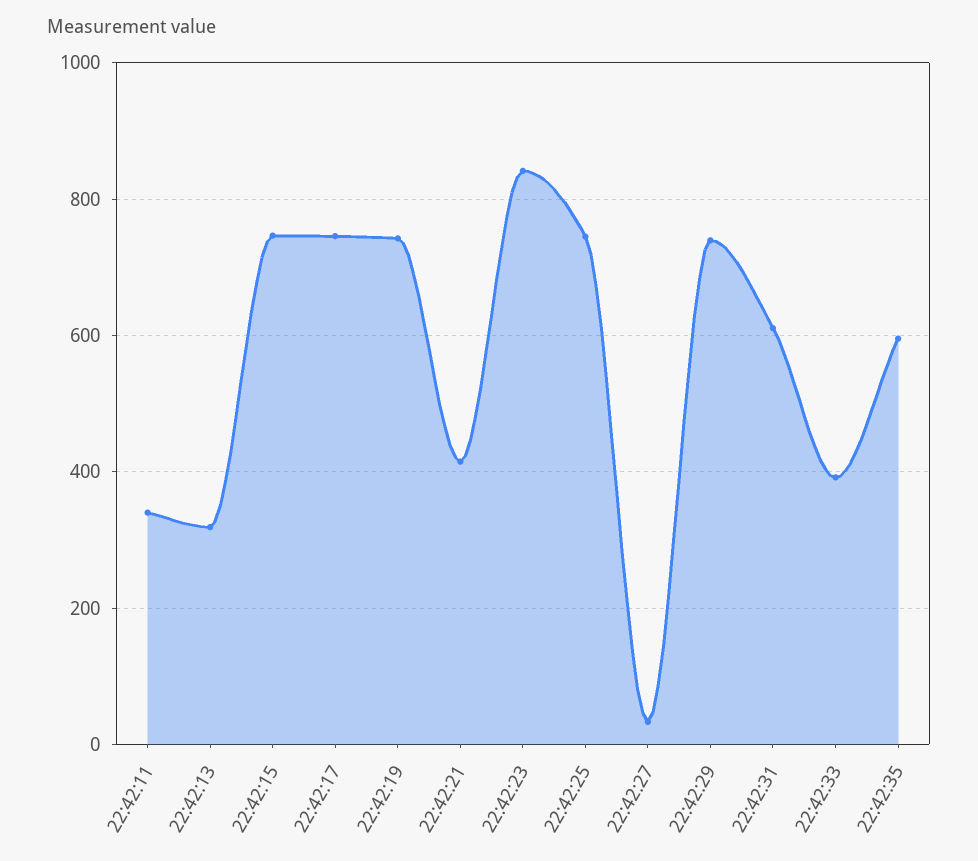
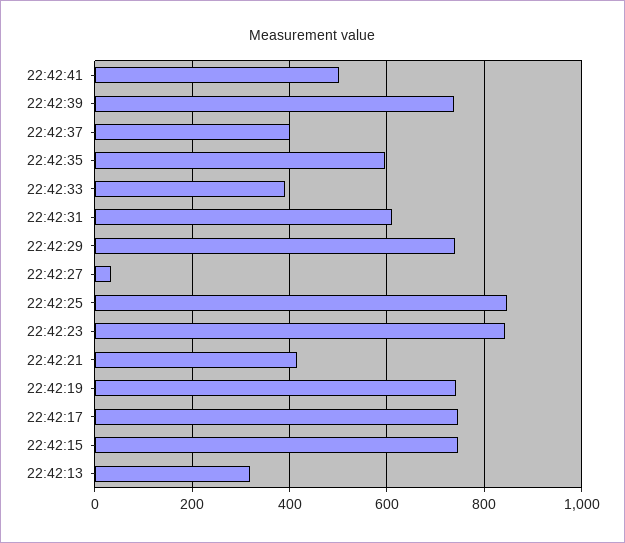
22:42:11: 340 -> none
22:42:25: 740 -> 840
22:42:41: none -> 500
22:42:39: none -> 740
22:42:37: none -> 400

